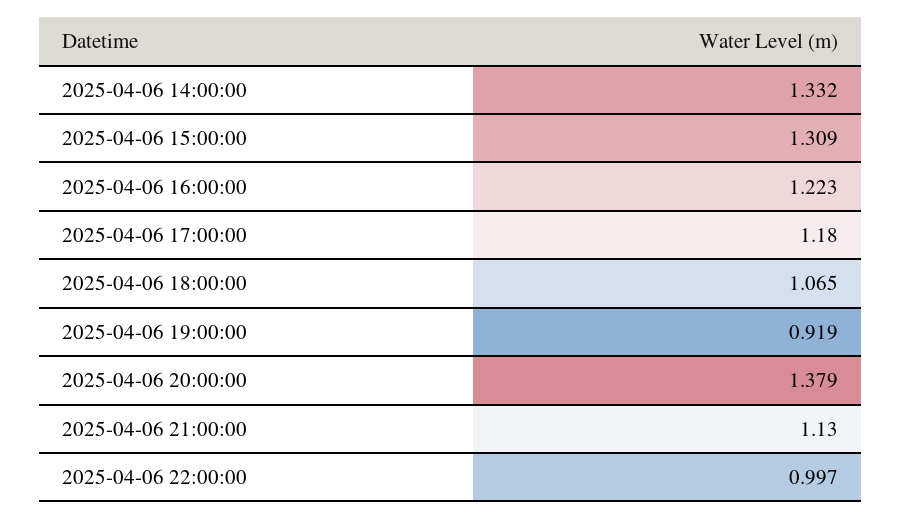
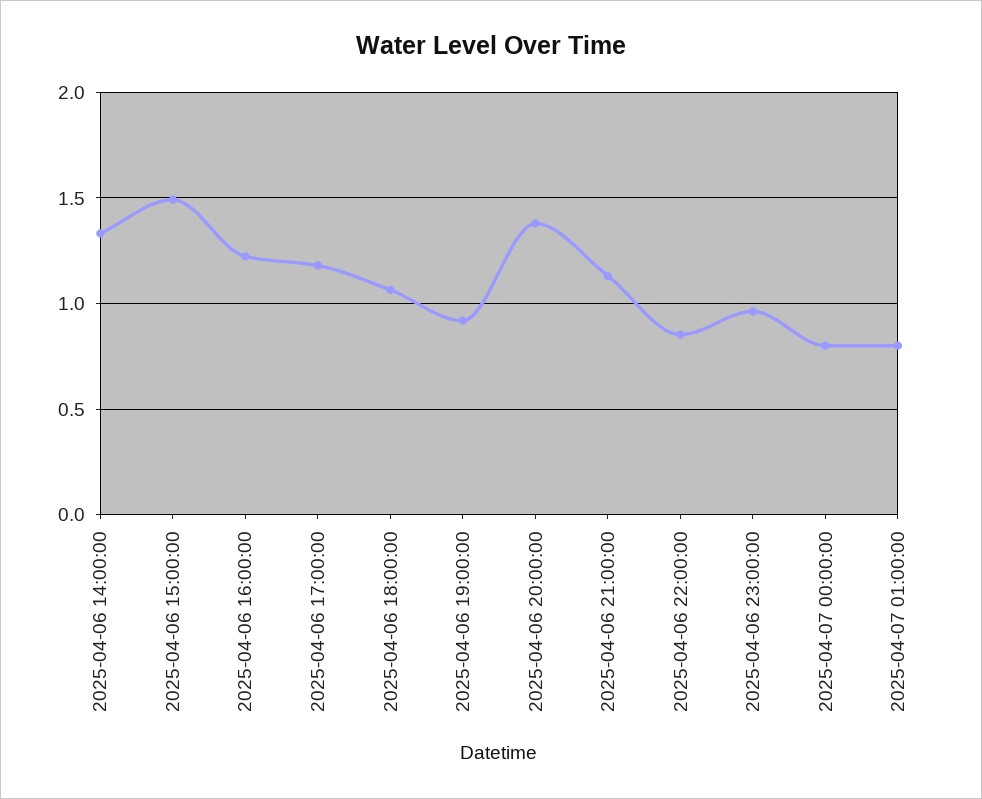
2025-04-06 15:00:00: 1.309 -> 1.5
2025-04-06 22:00:00: 0.997 -> 0.85
2025-04-06 23:00:00: none -> 0.95
2025-04-07 00:00:00: none -> 0.8
2025-04-07 01:00:00: none -> 0.8

